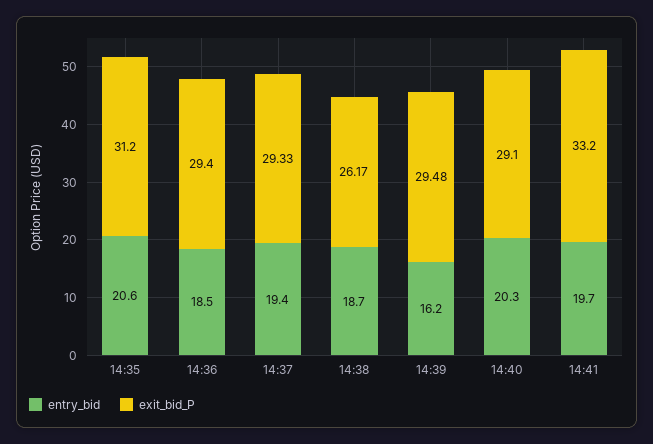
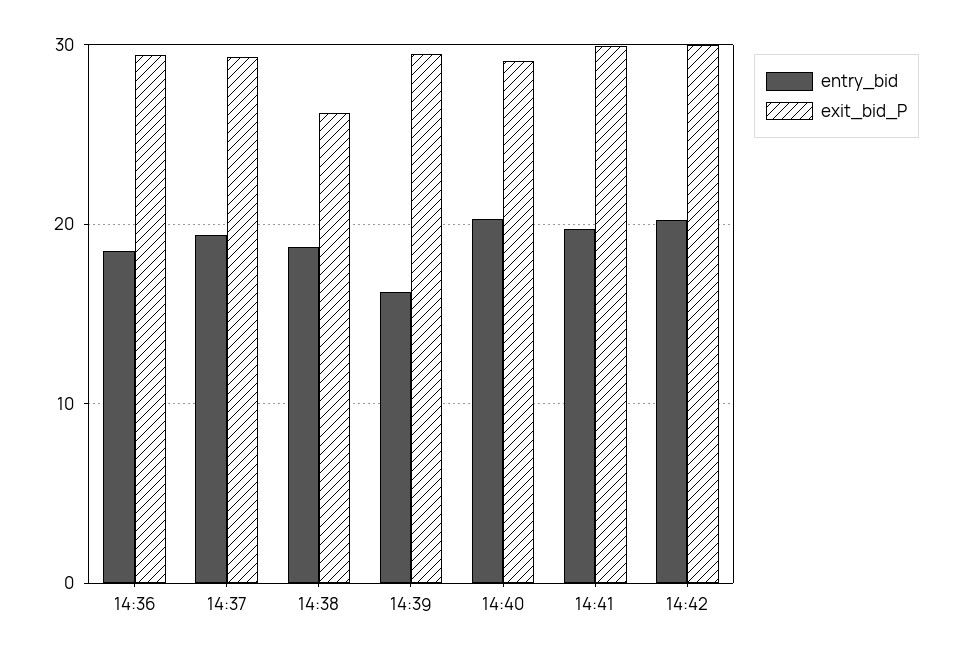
entry_bid, 14:35: 20.6 -> none
exit_bid_P, 14:35: 31.2 -> none
exit_bid_P, 14:41: 33.2 -> 30
entry_bid, 14:42: none -> 20
exit_bid_P, 14:42: none -> 30

